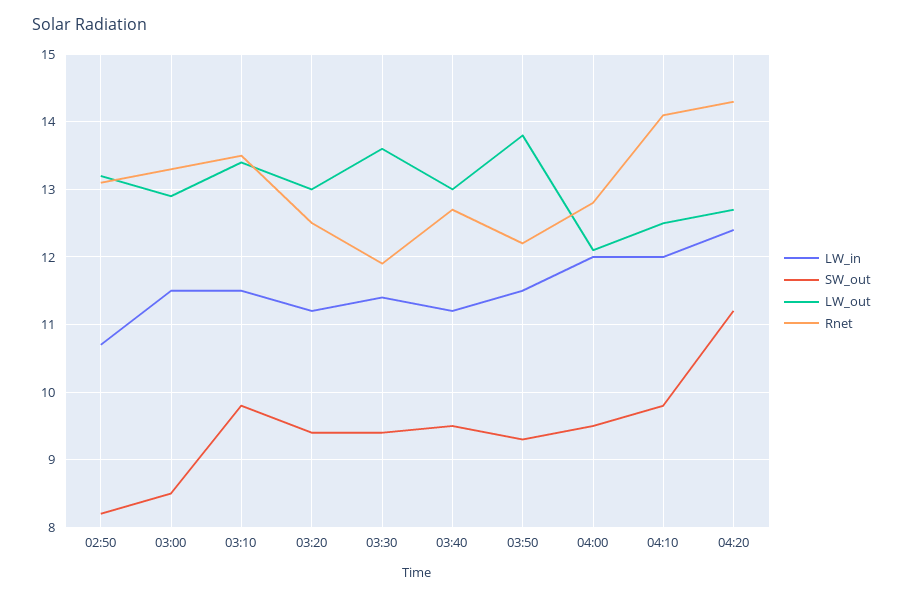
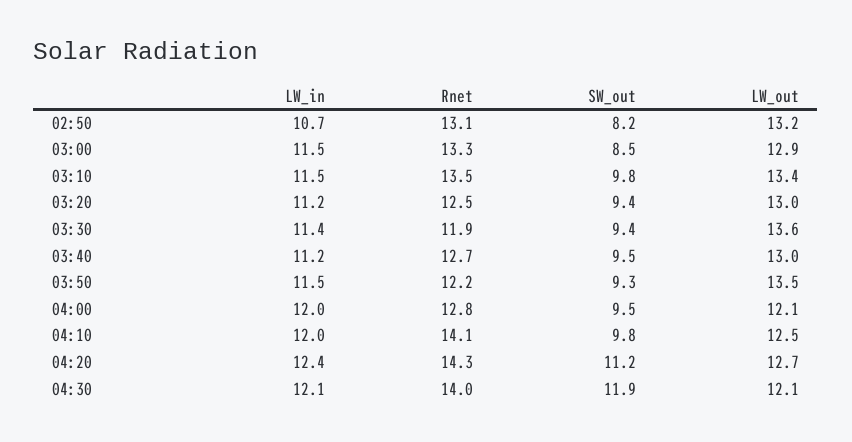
LW_out, 03:50: 13.8 -> 13.5
LW_in, 04:30: none -> 12.1
Rnet, 04:30: none -> 14
SW_out, 04:30: none -> 11.9
LW_out, 04:30: none -> 12.1

